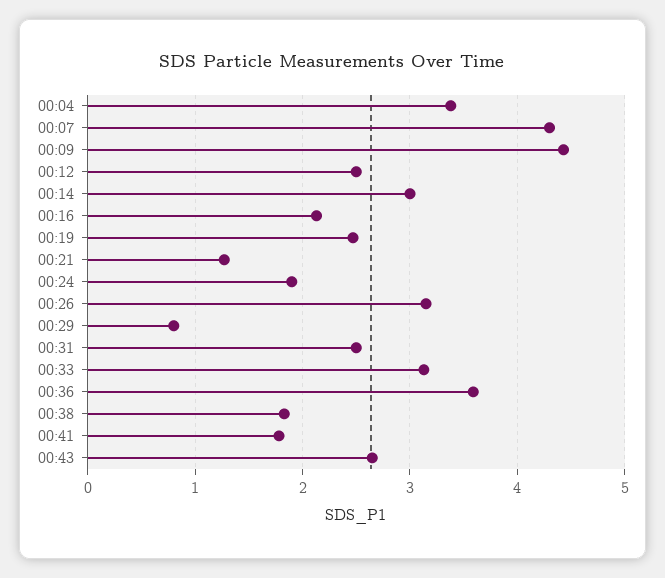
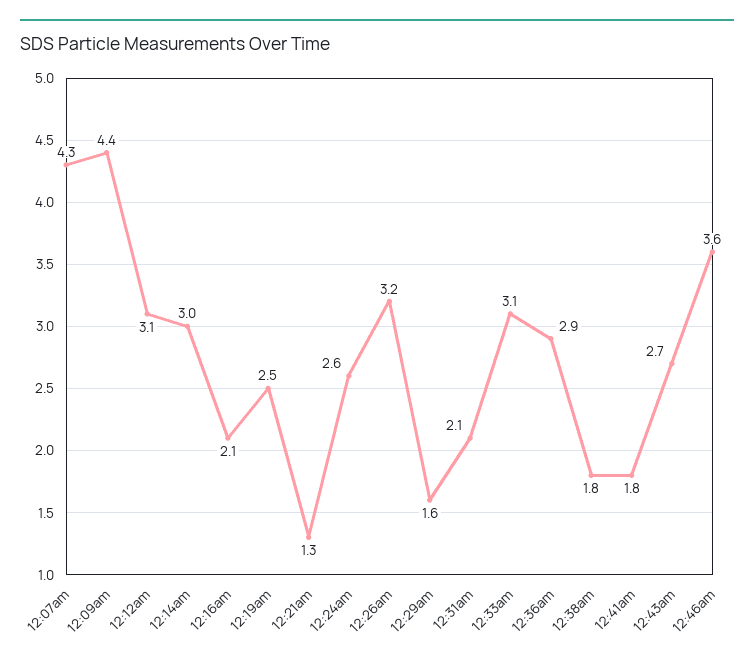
00:04: 3.4 -> none
00:12: 2.5 -> 3.1
00:24: 1.9 -> 2.6
00:29: 0.8 -> 1.6
00:31: 2.5 -> 2.1
00:36: 3.6 -> 2.9
12:46am: none -> 3.6

